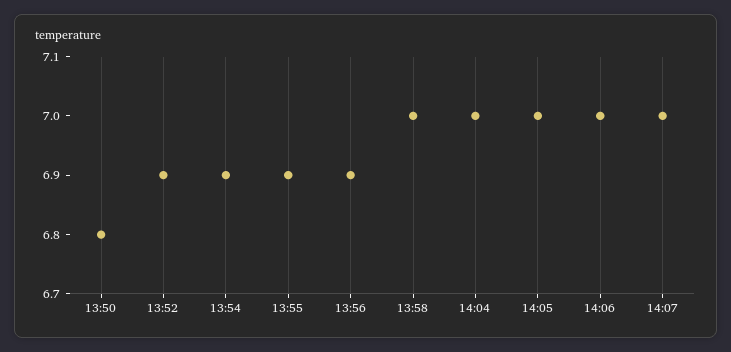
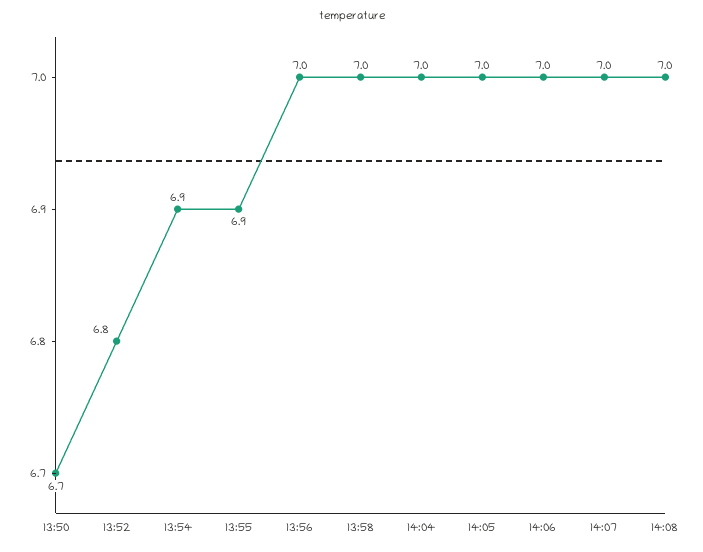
13:50: 6.8 -> 6.7
13:52: 6.9 -> 6.8
13:56: 6.9 -> 7
14:08: none -> 7

